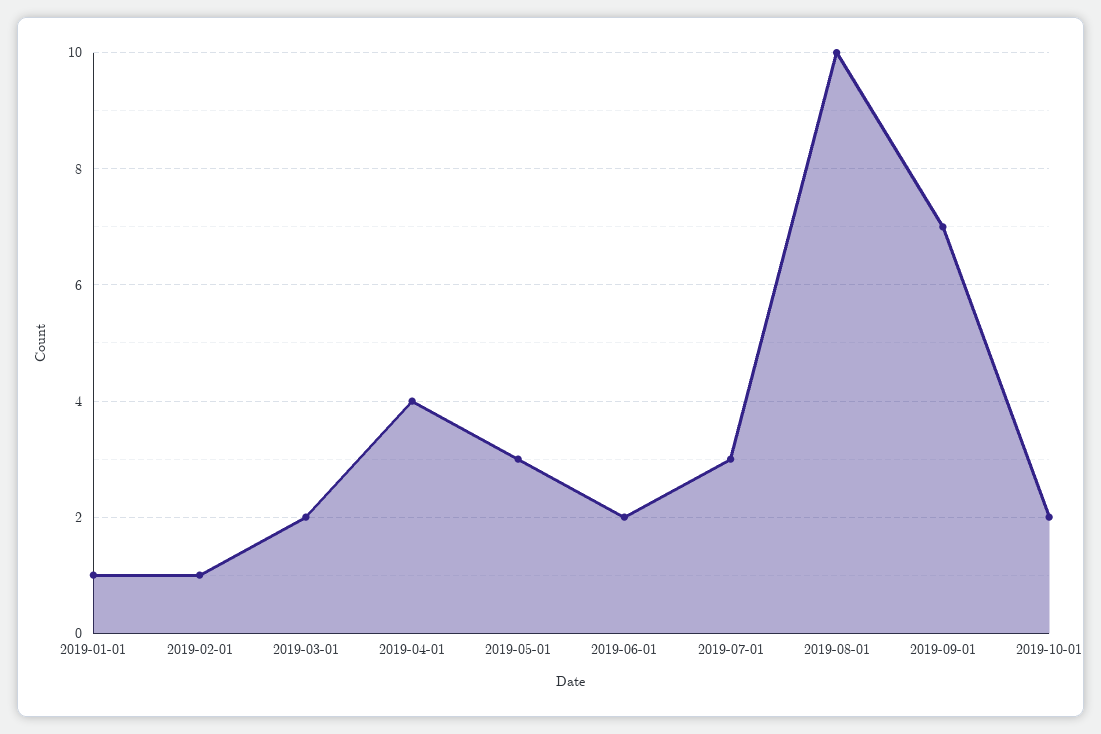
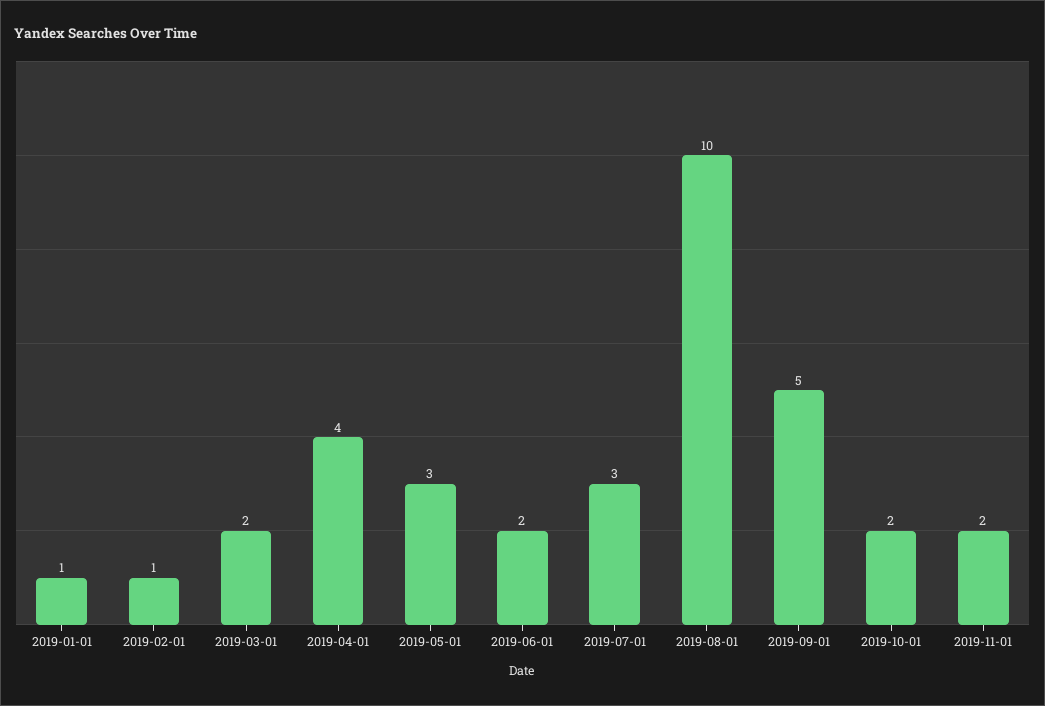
2019-09-01: 7 -> 5
2019-11-01: none -> 2

